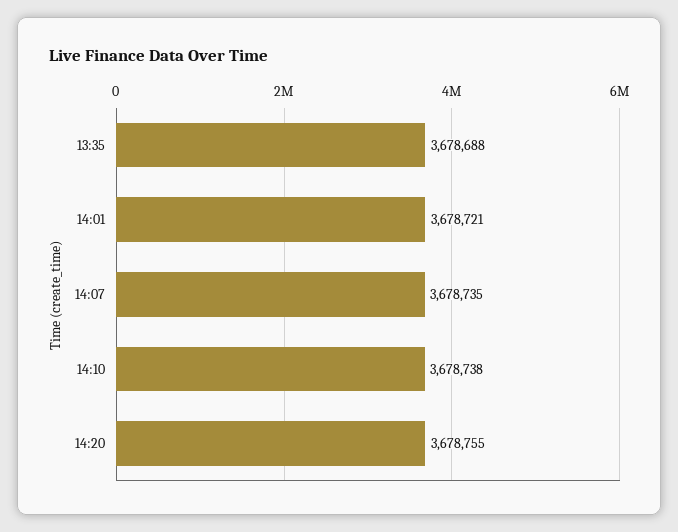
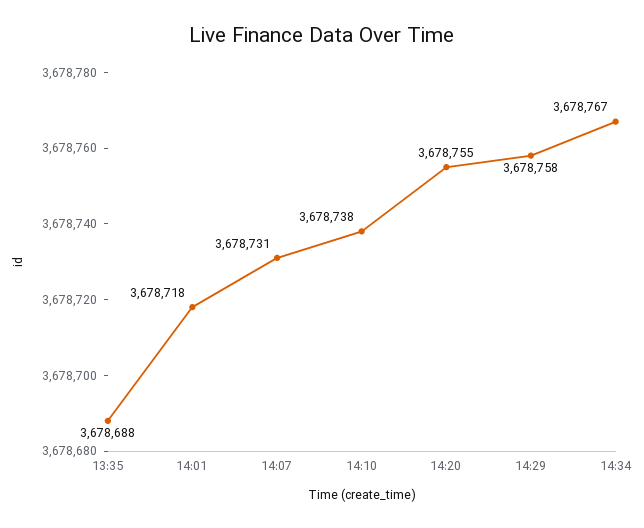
14:01: 3678721 -> 3678718
14:07: 3678735 -> 3678731
14:29: none -> 3678758
14:34: none -> 3678767

